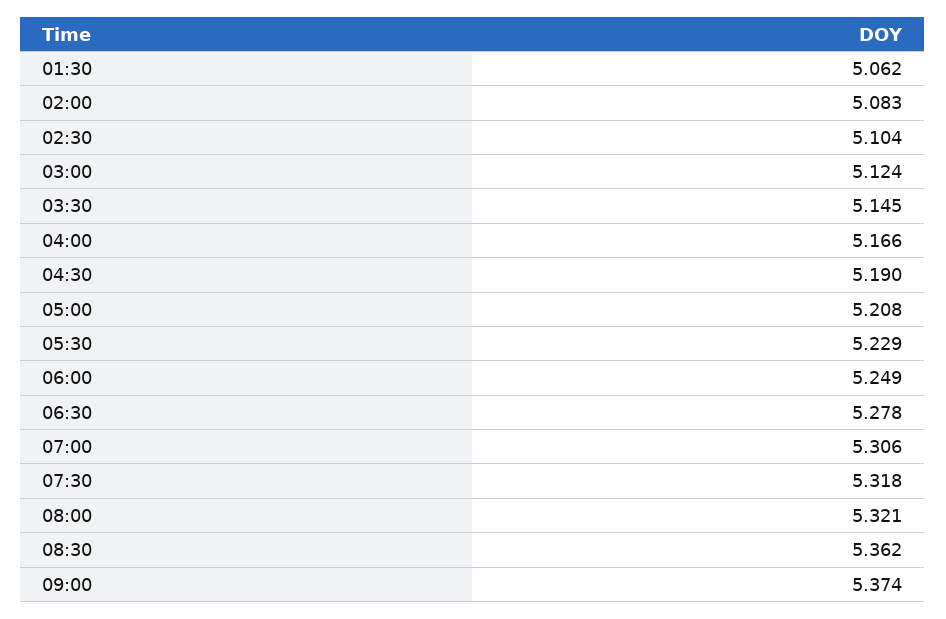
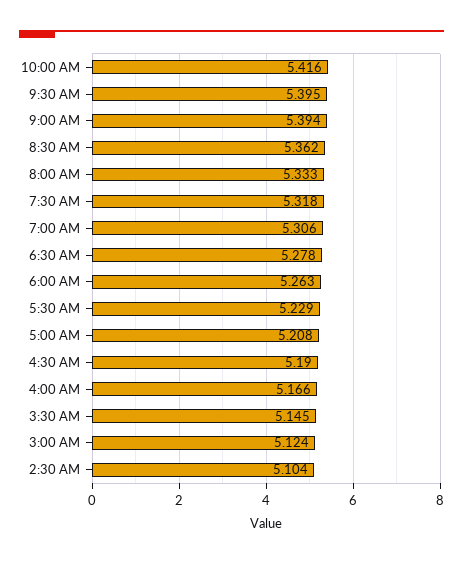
01:30: 5.062 -> none
02:00: 5.083 -> none
06:00: 5.249 -> 5.263
08:00: 5.321 -> 5.333
09:00: 5.374 -> 5.394
10:00 AM: none -> 5.416
9:30 AM: none -> 5.395

